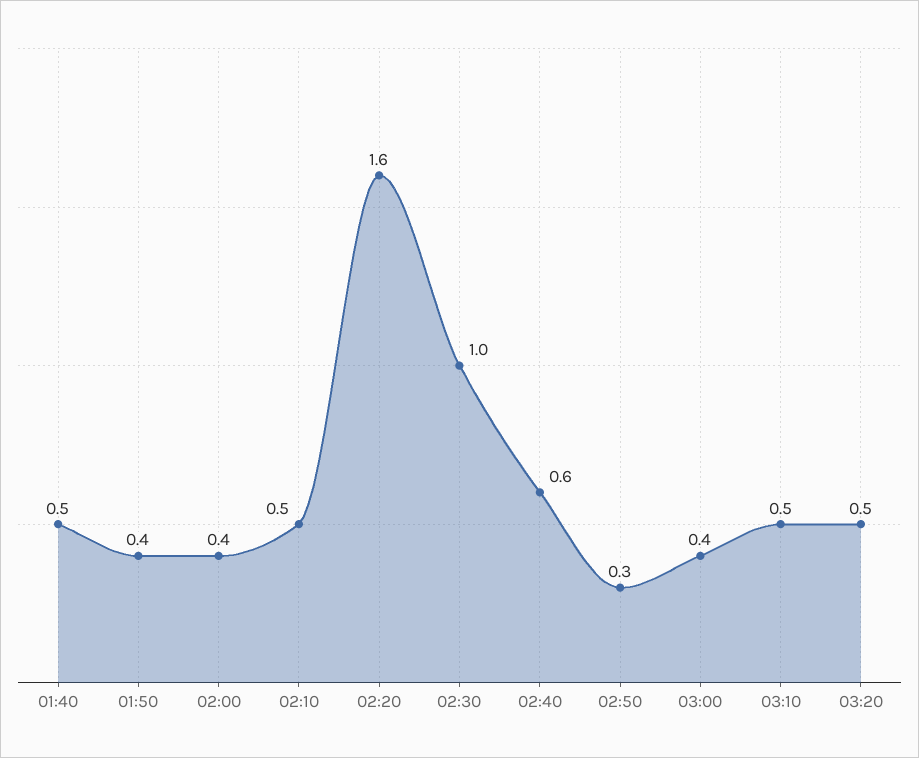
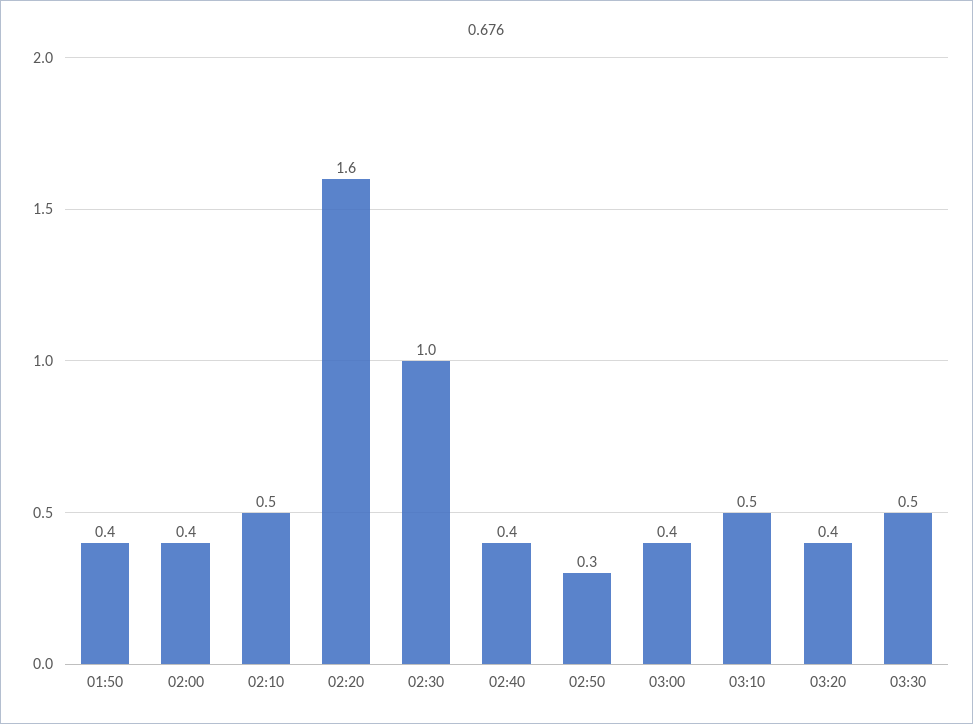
01:40: 0.5 -> none
02:40: 0.6 -> 0.4
03:20: 0.5 -> 0.4
03:30: none -> 0.5

